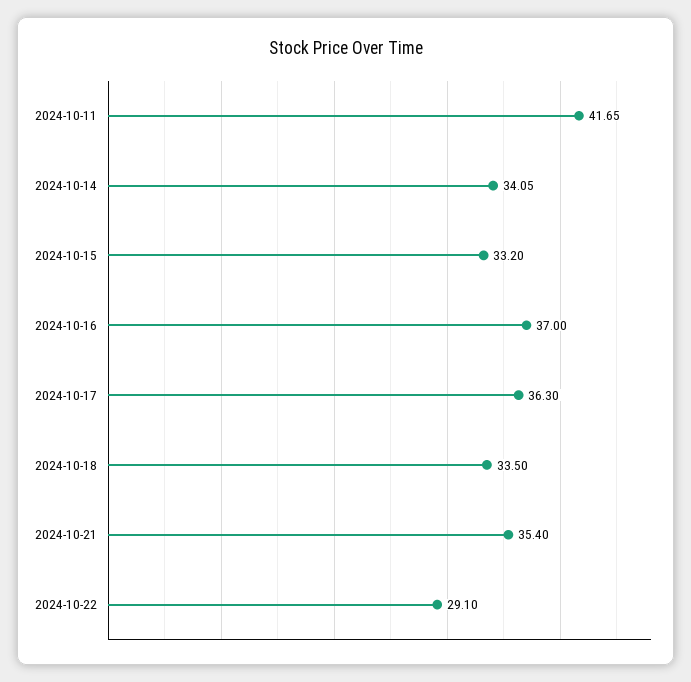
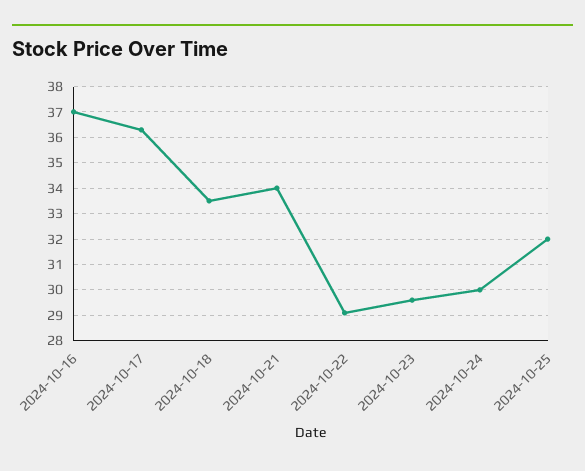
2024-10-11: 41.65 -> none
2024-10-14: 34.05 -> none
2024-10-15: 33.2 -> none
2024-10-21: 35.4 -> 34
2024-10-23: none -> 29.5
2024-10-24: none -> 30
2024-10-25: none -> 32

